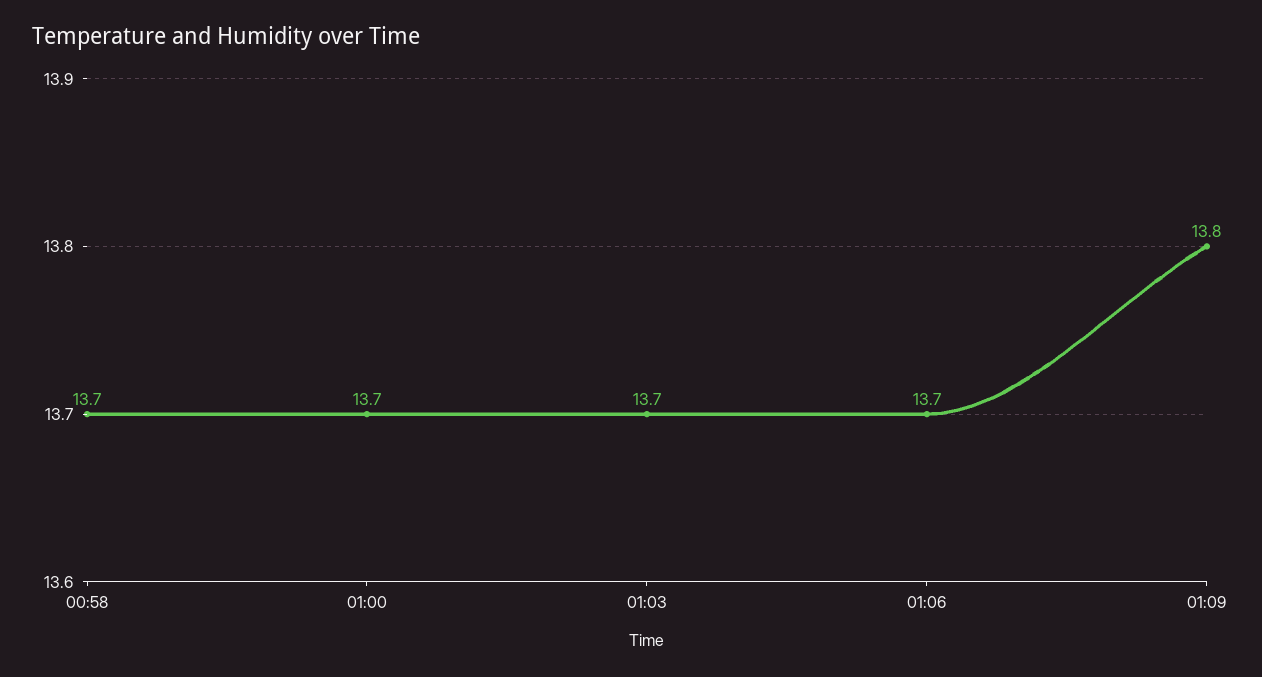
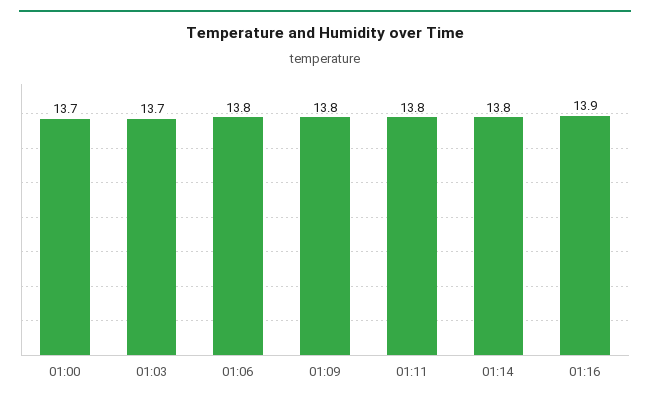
00:58: 13.7 -> none
01:06: 13.7 -> 13.8
01:11: none -> 13.8
01:14: none -> 13.8
01:16: none -> 13.9

